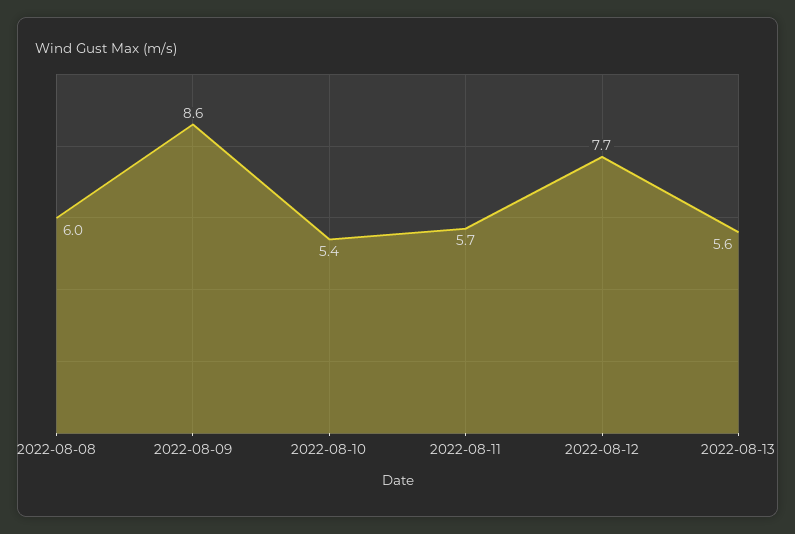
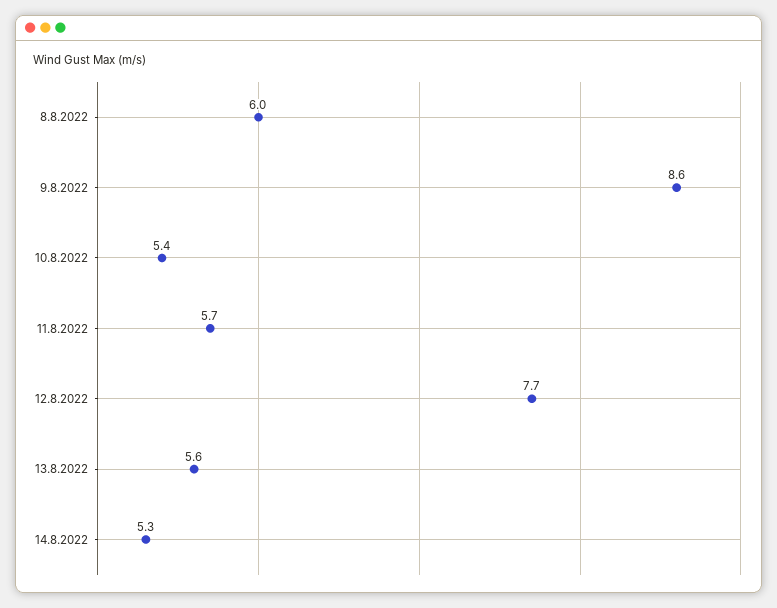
14.8.2022: none -> 5.3

